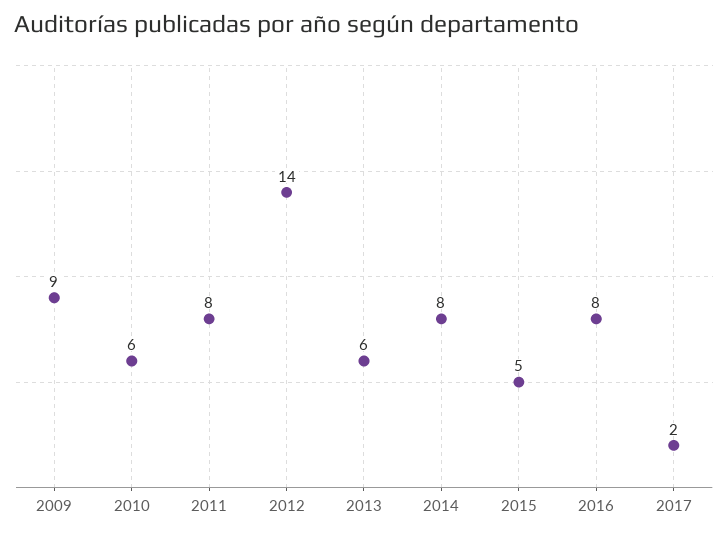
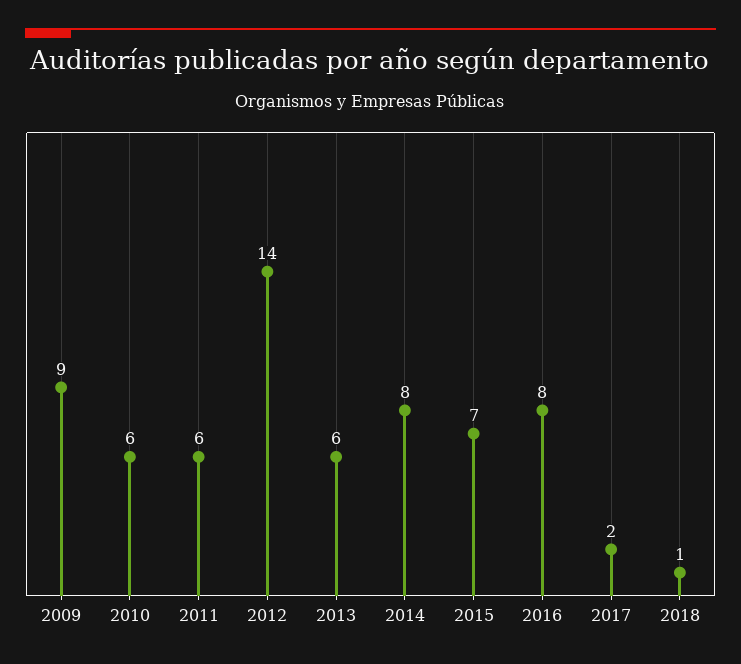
2011: 8 -> 6
2015: 5 -> 7
2018: none -> 1

